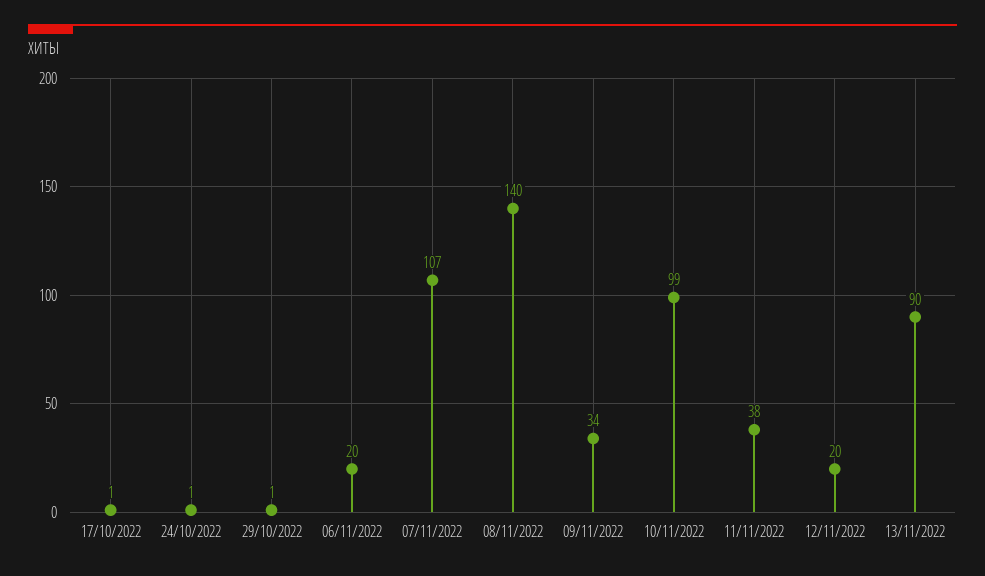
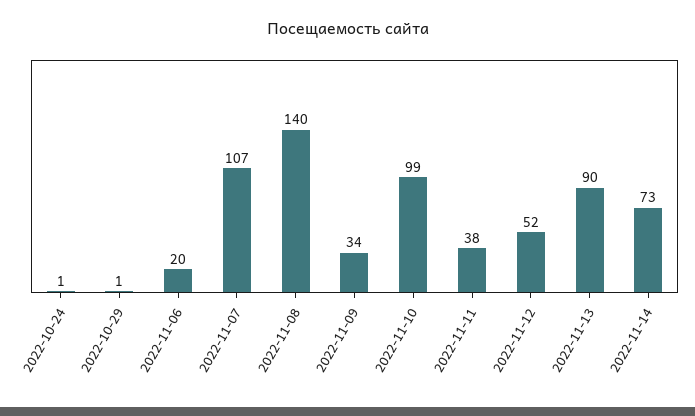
17/10/2022: 1 -> none
12/11/2022: 20 -> 52
2022-11-14: none -> 73

